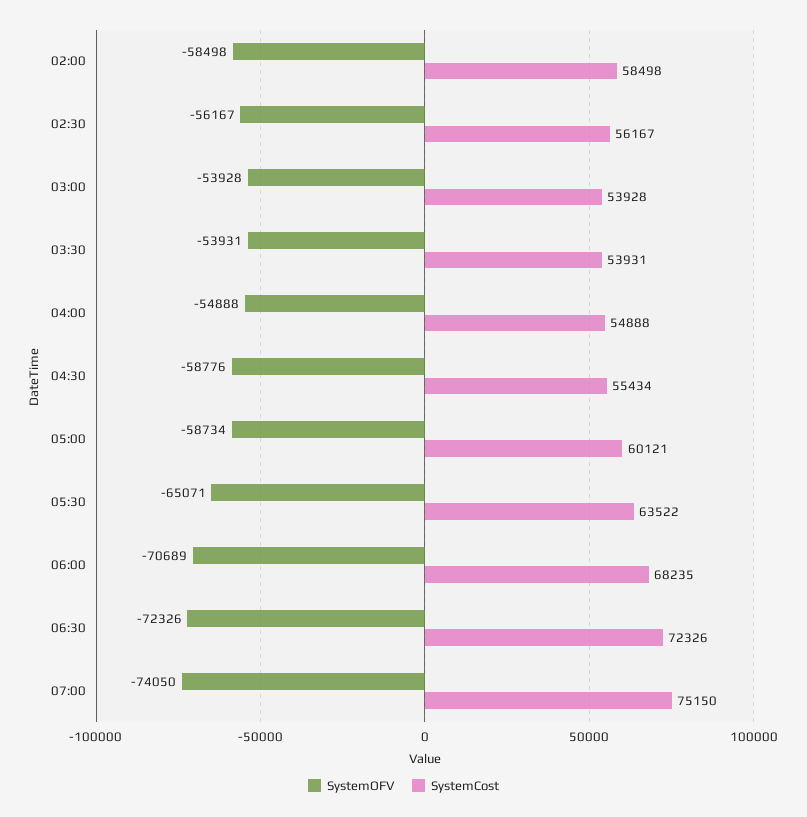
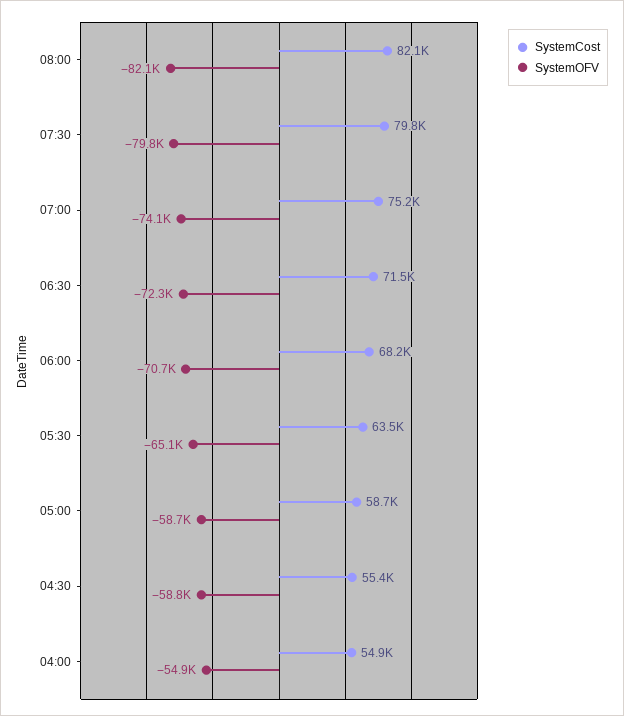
SystemOFV, 02:00: -58498 -> none
SystemCost, 02:00: 58498 -> none
SystemOFV, 02:30: -56167 -> none
SystemCost, 02:30: 56167 -> none
SystemOFV, 03:00: -53928 -> none
SystemCost, 03:00: 53928 -> none
SystemOFV, 03:30: -53931 -> none
SystemCost, 03:30: 53931 -> none
SystemCost, 05:00: 60121 -> 58700
SystemCost, 06:30: 72326 -> 71500
SystemCost, 08:00: none -> 82100
SystemOFV, 08:00: none -> -82100
SystemCost, 07:30: none -> 79800
SystemOFV, 07:30: none -> -79800

